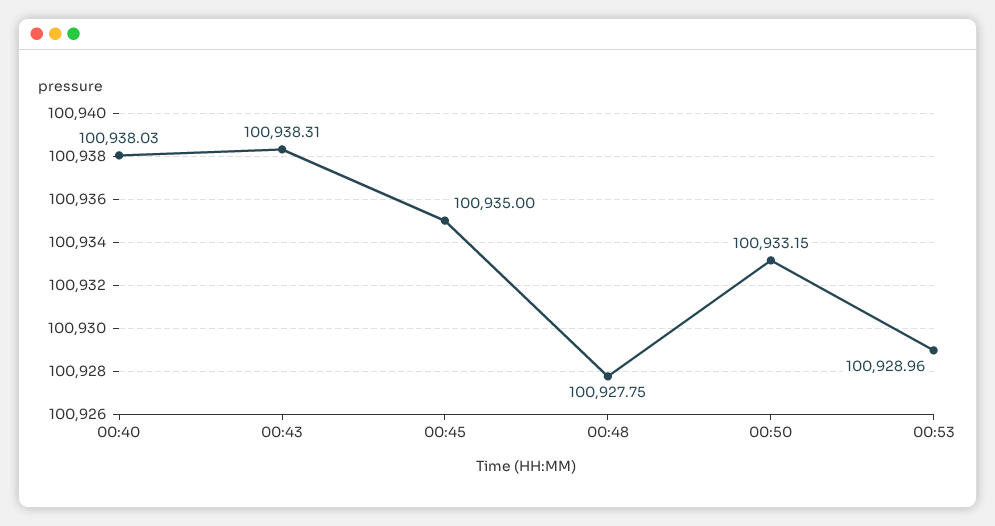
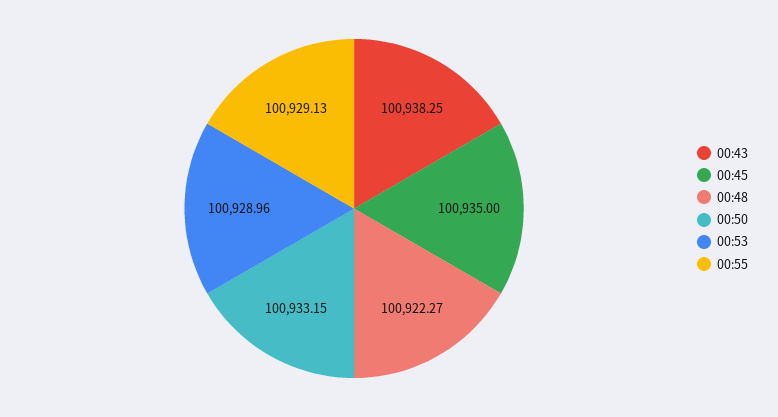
00:40: 100938.03 -> none
00:43: 100938.31 -> 100938.25
00:48: 100927.75 -> 100922.27
00:55: none -> 100929.13

